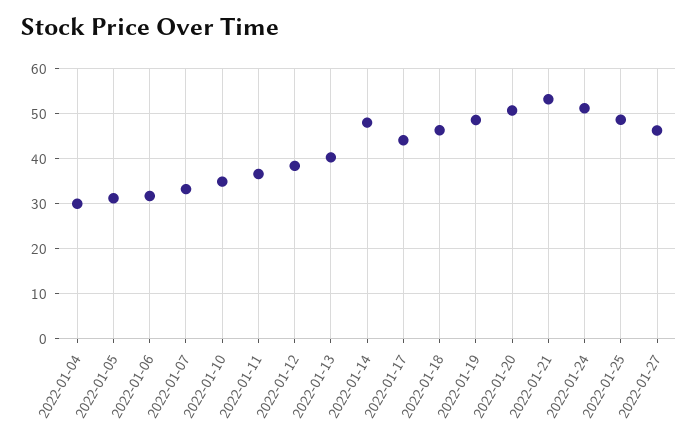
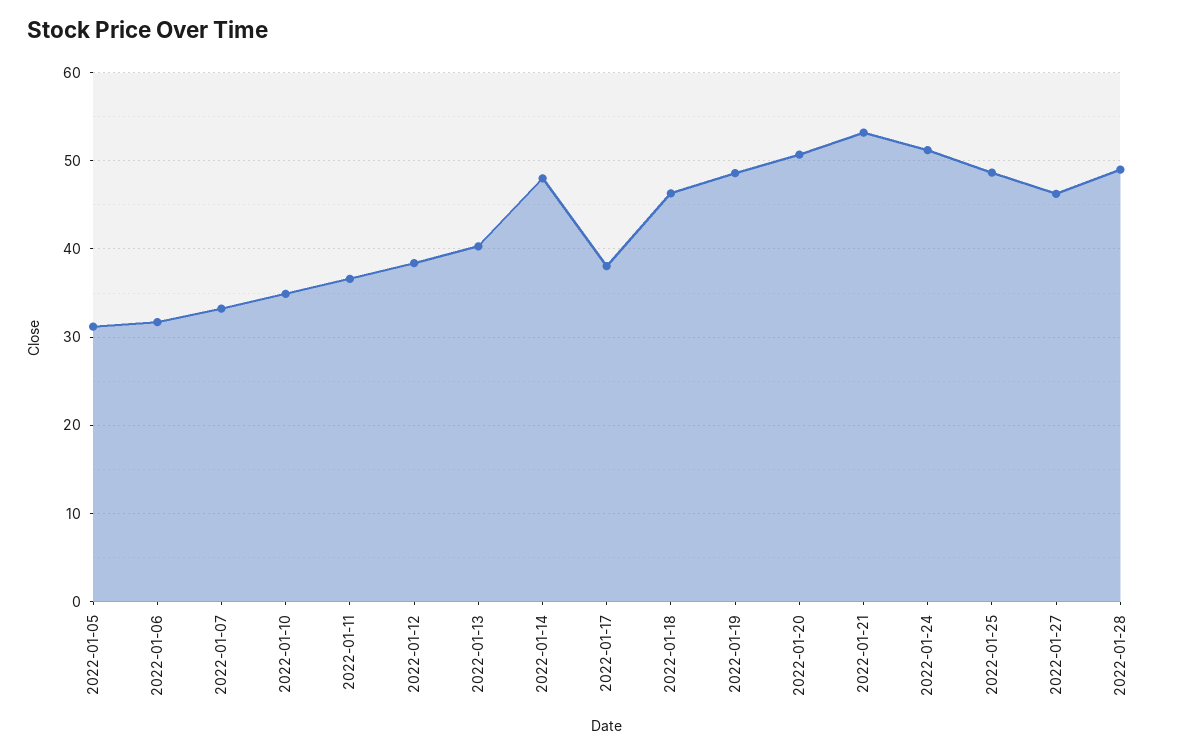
2022-01-04: 30 -> none
2022-01-17: 44 -> 38
2022-01-28: none -> 49

